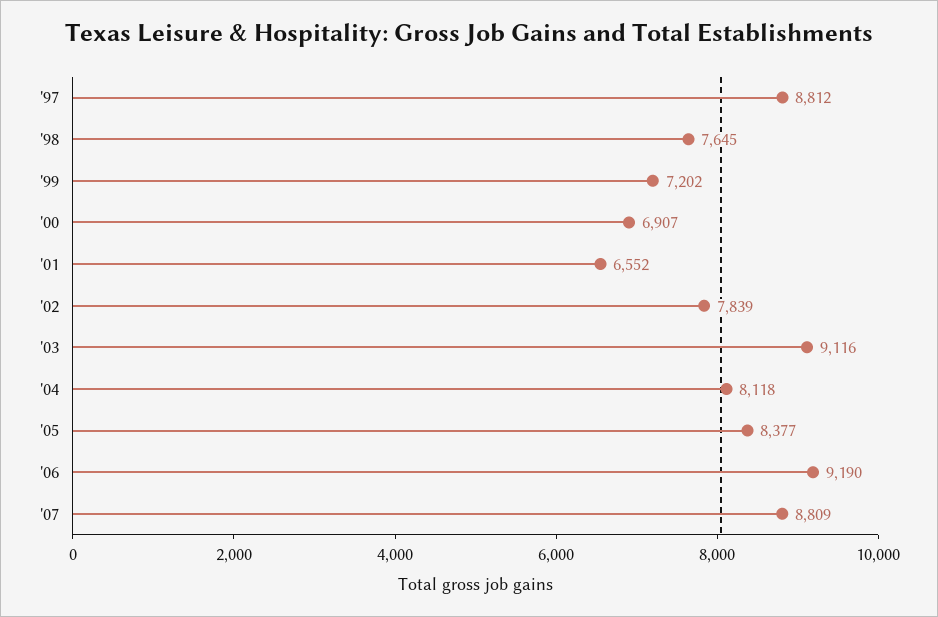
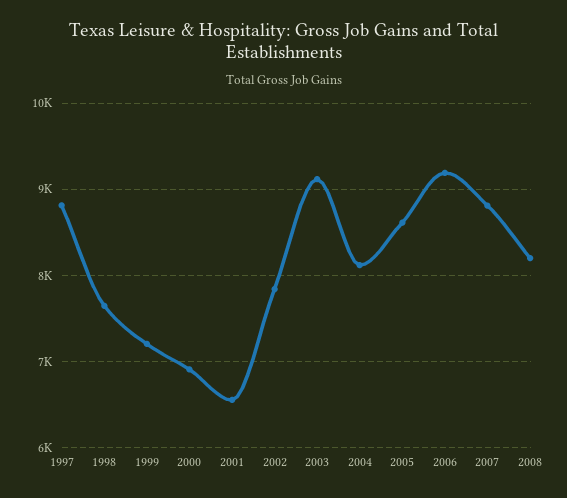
'05: 8377 -> 8600
2008: none -> 8200

